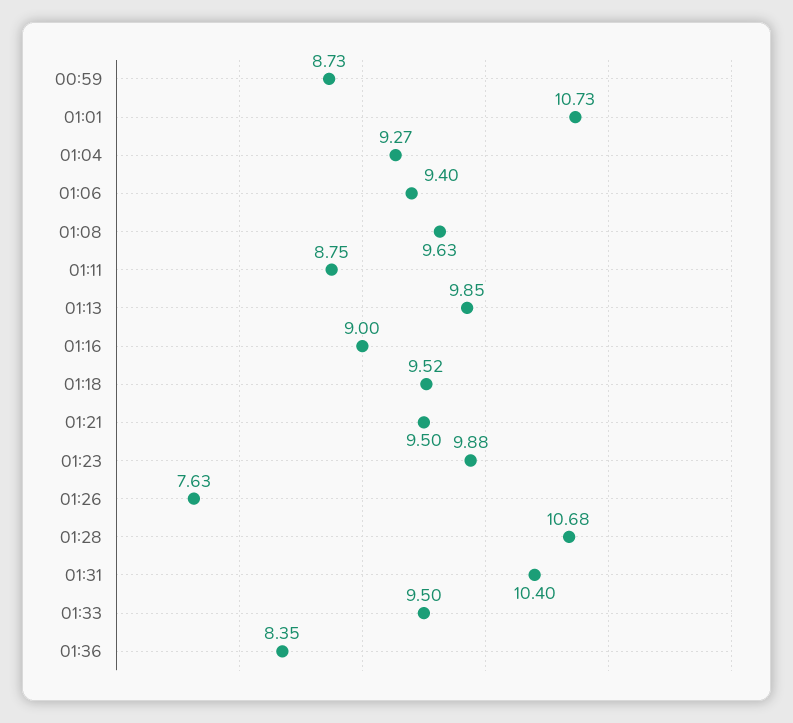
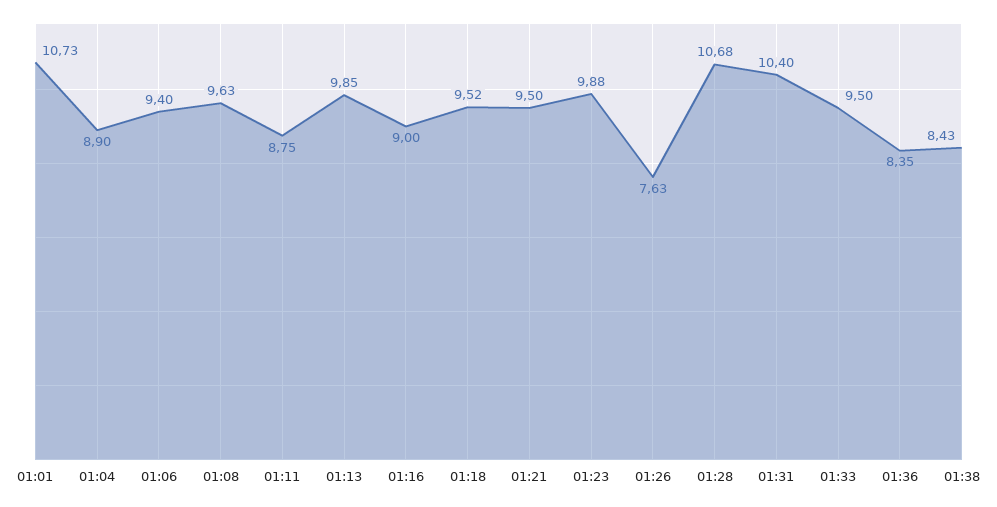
00:59: 8.73 -> none
01:04: 9.27 -> 8.9
01:38: none -> 8.43

